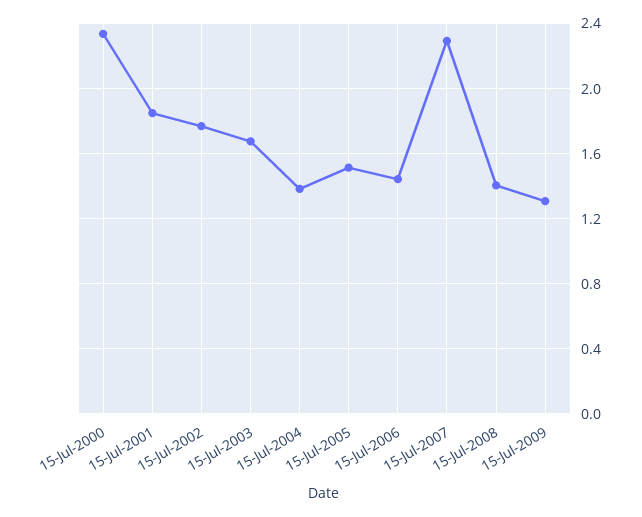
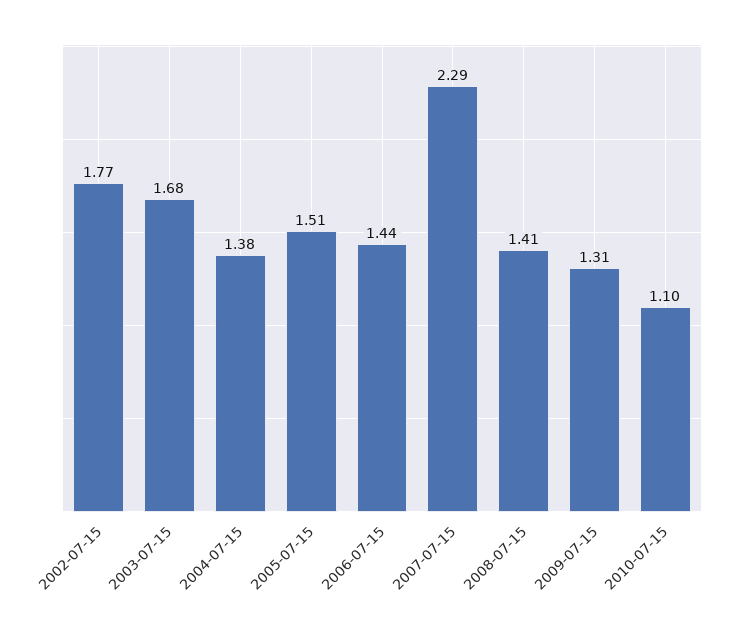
15-Jul-2000: 2.35 -> none
15-Jul-2001: 1.85 -> none
2010-07-15: none -> 1.1

